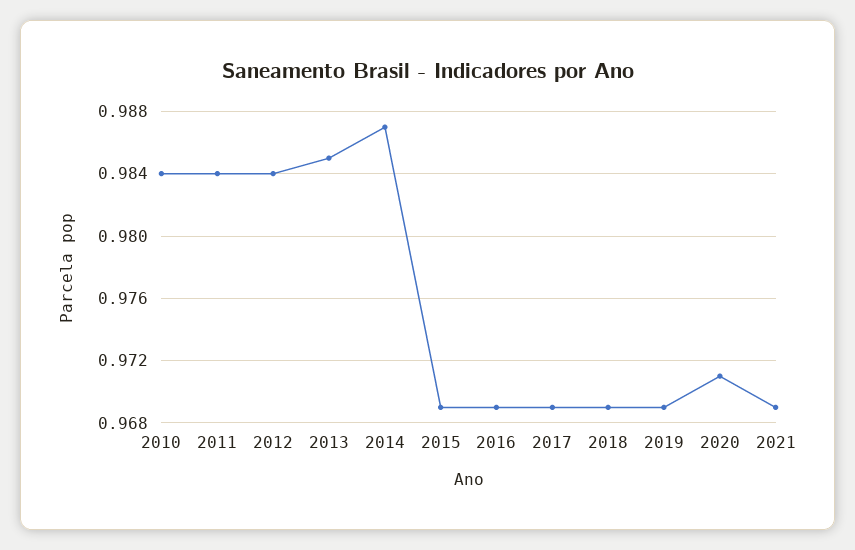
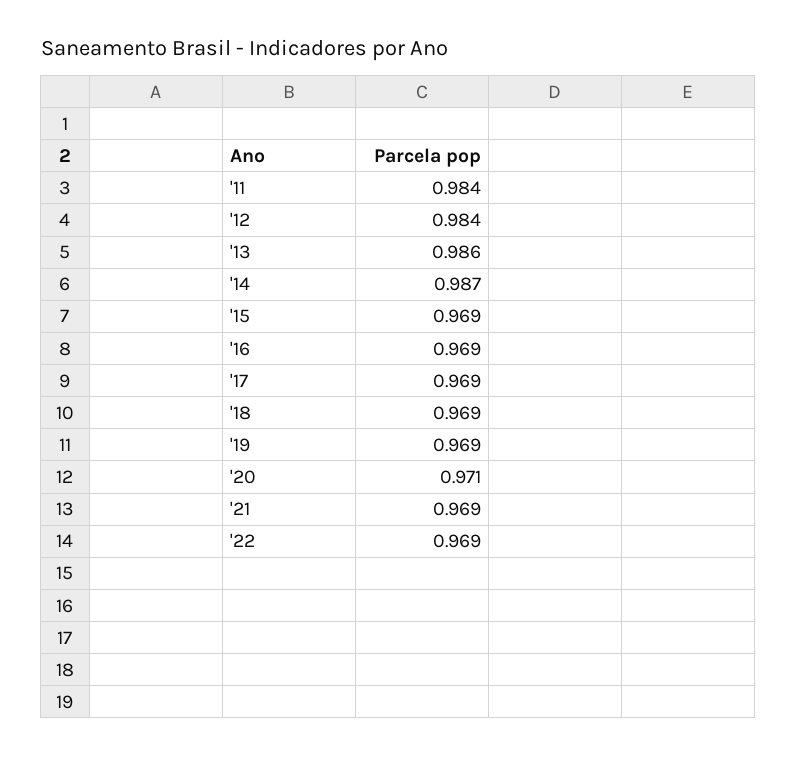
2010: 0.984 -> none
2013: 0.985 -> 0.986
'22: none -> 0.969

